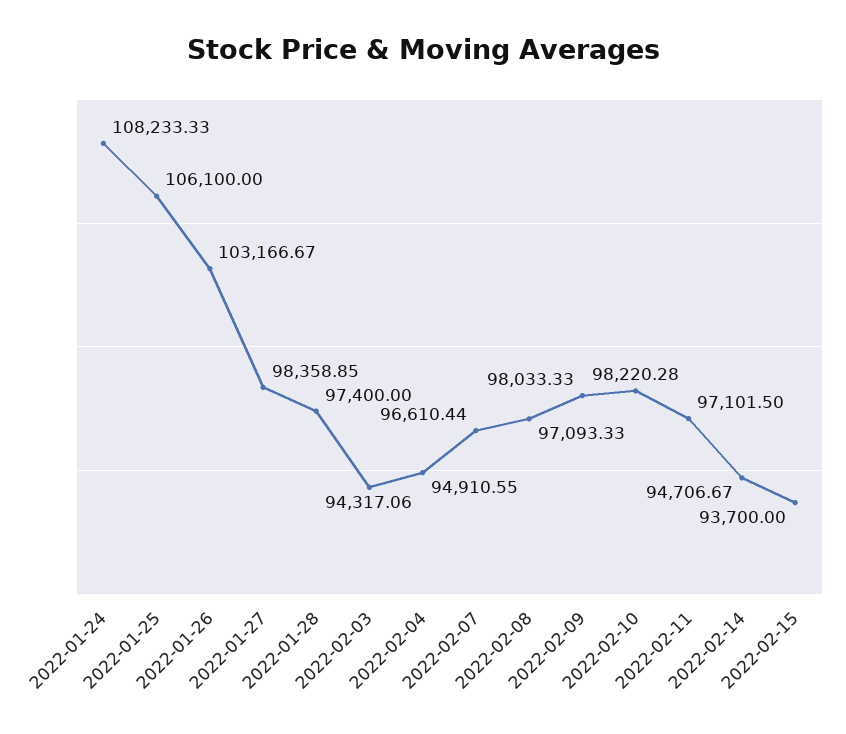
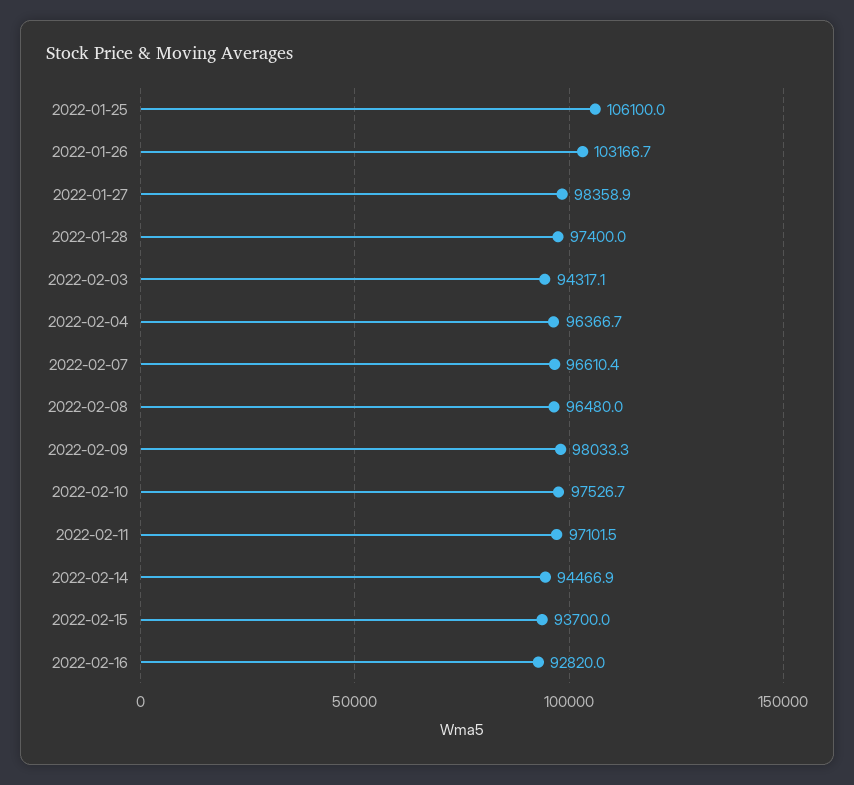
2022-01-24: 108233.33 -> none
2022-02-04: 94910.55 -> 96366.7
2022-02-08: 97093.33 -> 96480
2022-02-10: 98220.28 -> 97526.7
2022-02-14: 94706.67 -> 94466.9
2022-02-16: none -> 92820

